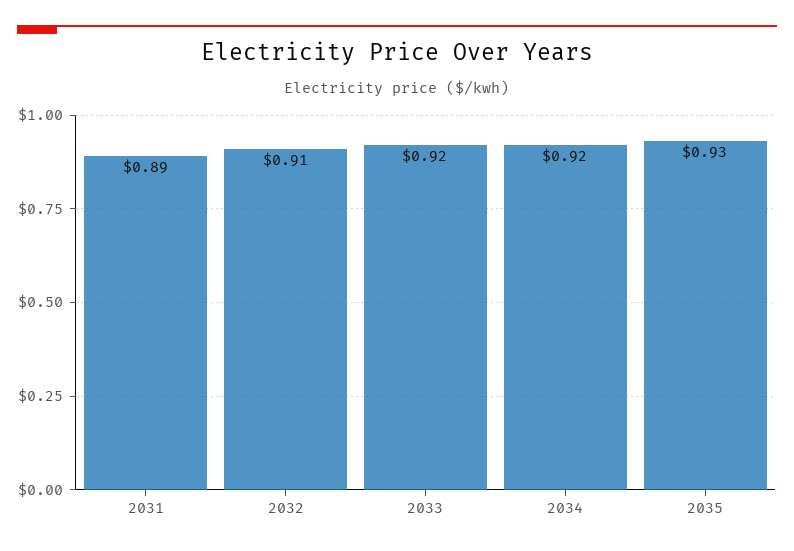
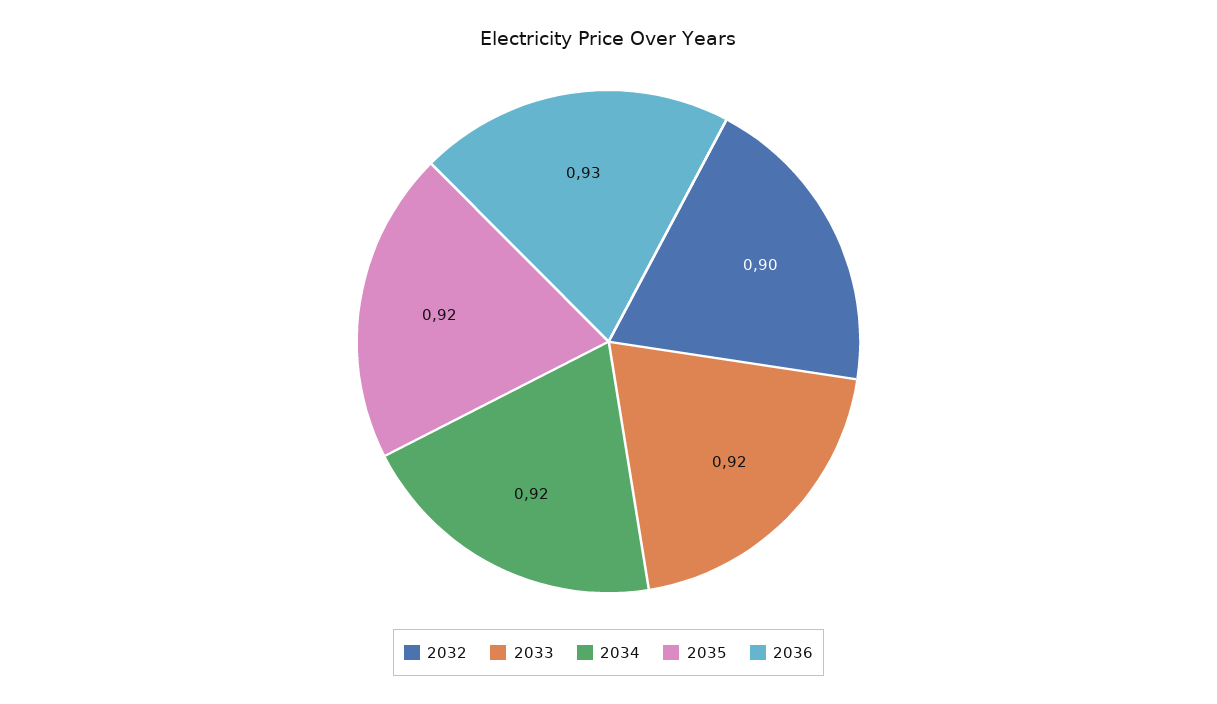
2031: 0.89 -> none
2032: 0.91 -> 0.9
2035: 0.93 -> 0.92
2036: none -> 0.93

